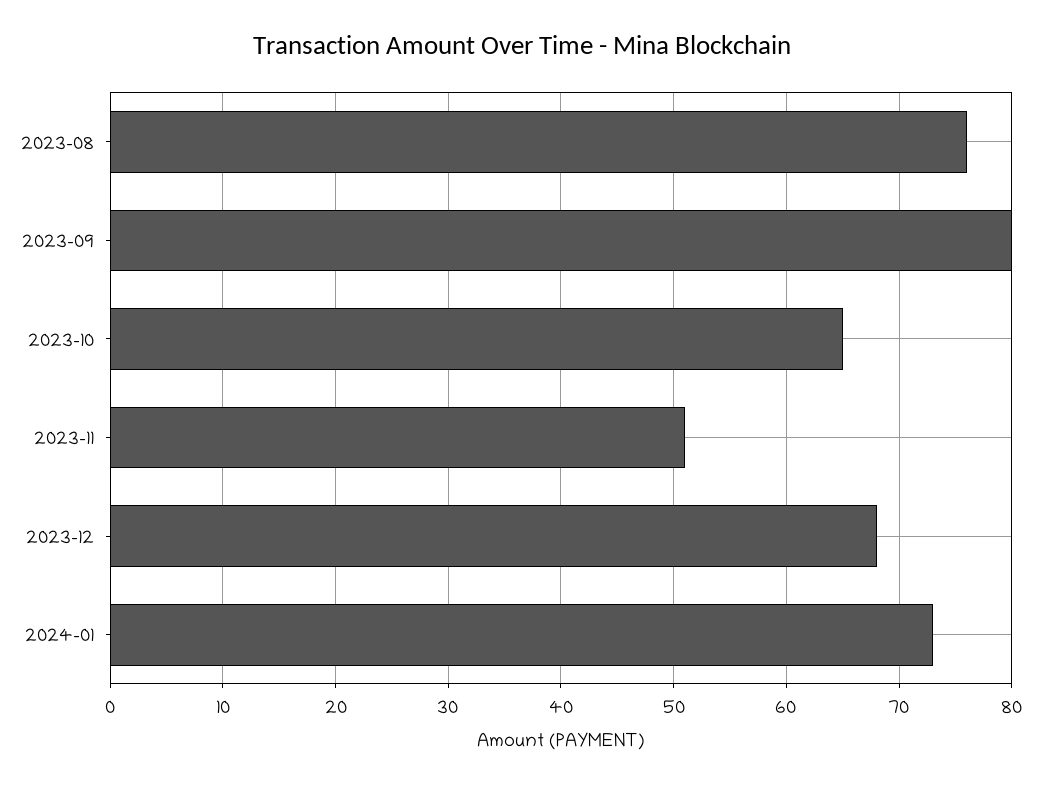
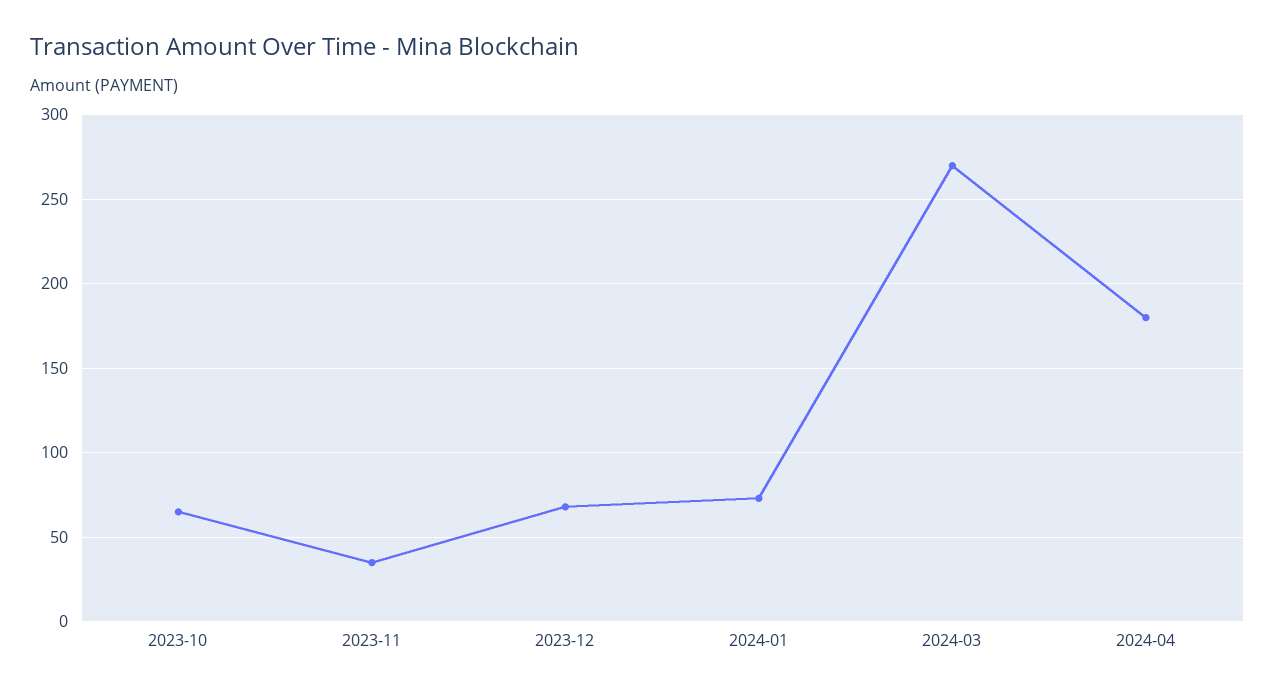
2023-08: 76 -> none
2023-09: 80 -> none
2023-11: 51 -> 35
2024-03: none -> 270
2024-04: none -> 180

